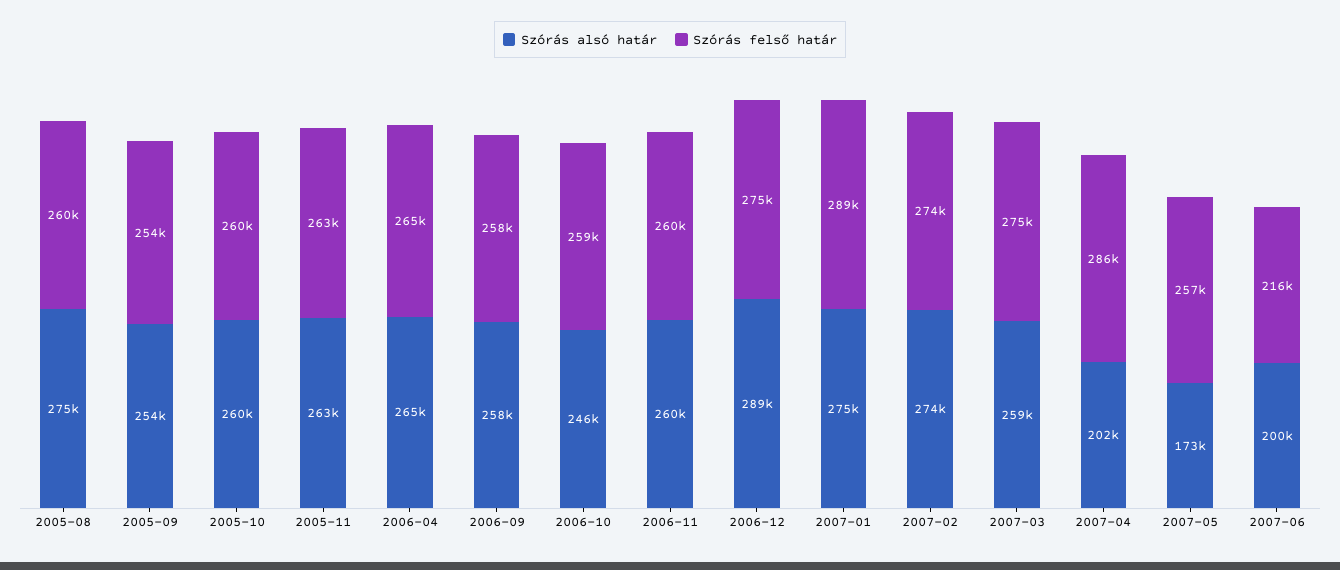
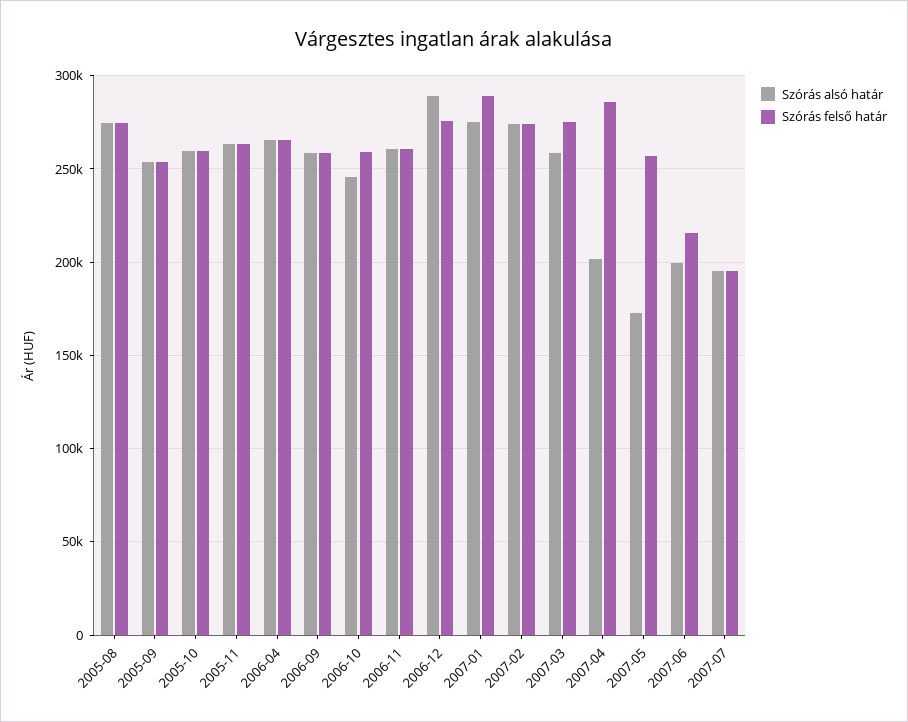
Szórás felső határ, 2005-08: 260000 -> 275000
Szórás alsó határ, 2007-07: none -> 195000
Szórás felső határ, 2007-07: none -> 195000

